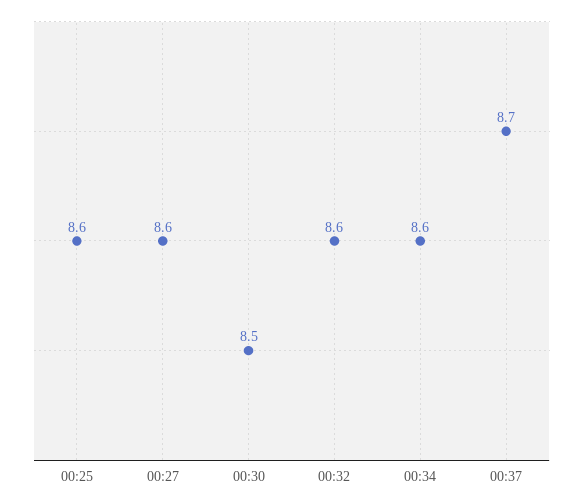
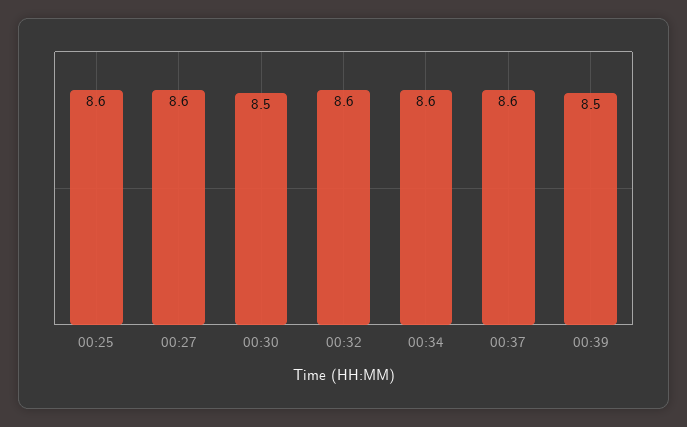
00:37: 8.7 -> 8.6
00:39: none -> 8.5

